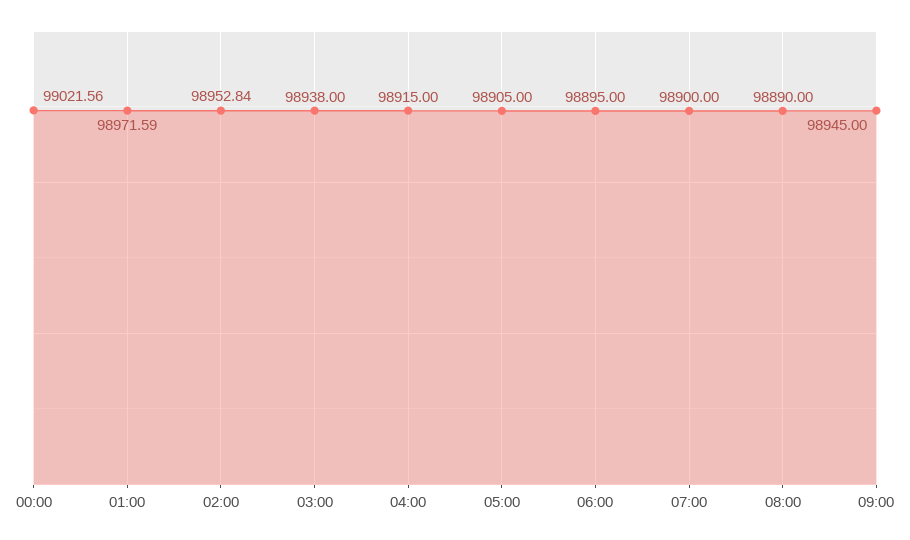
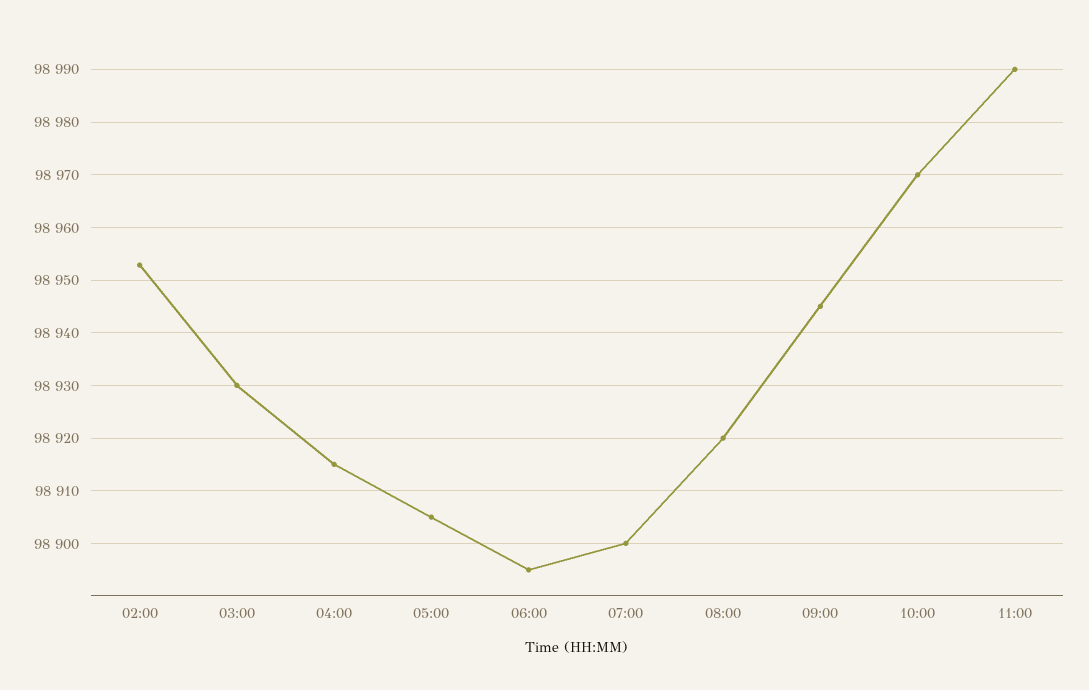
00:00: 99021.56 -> none
01:00: 98971.59 -> none
03:00: 98938 -> 98930
08:00: 98890 -> 98920
10:00: none -> 98970
11:00: none -> 98990

